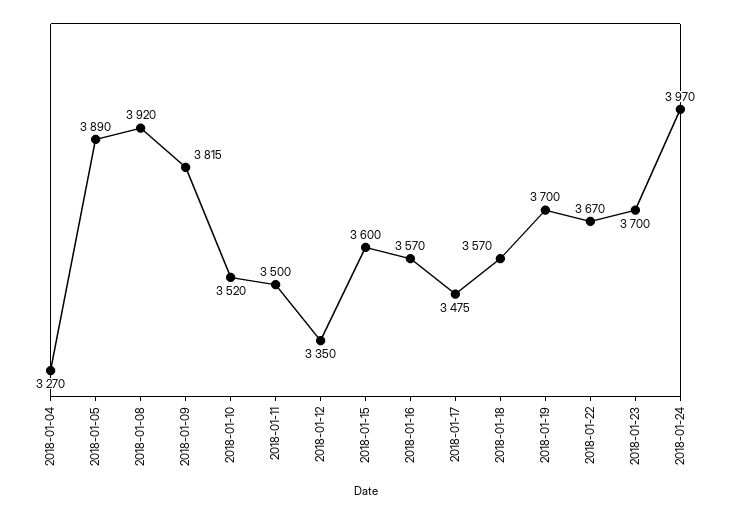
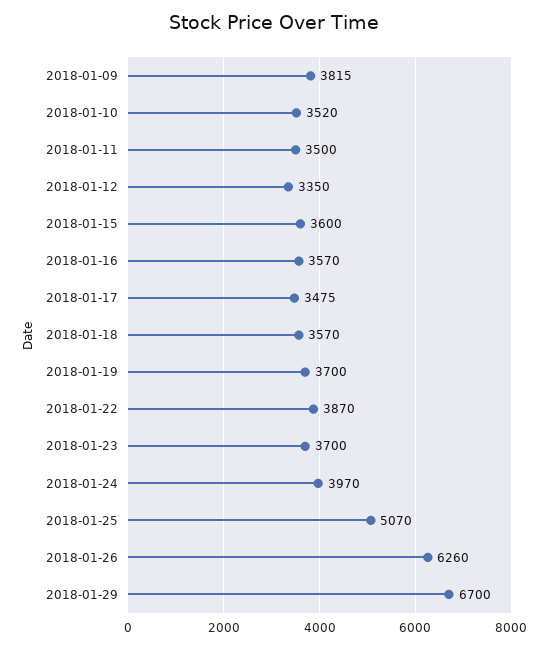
2018-01-04: 3270 -> none
2018-01-05: 3890 -> none
2018-01-08: 3920 -> none
2018-01-22: 3670 -> 3870
2018-01-25: none -> 5070
2018-01-26: none -> 6260
2018-01-29: none -> 6700

